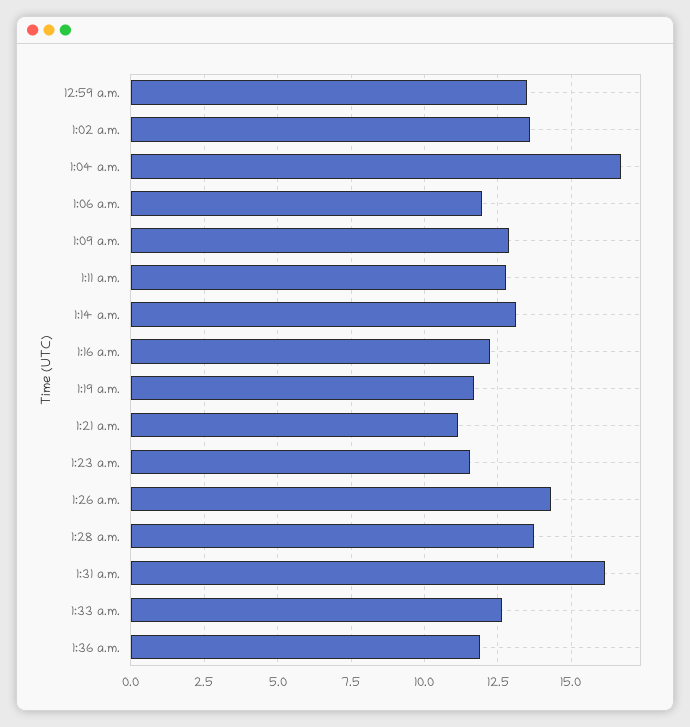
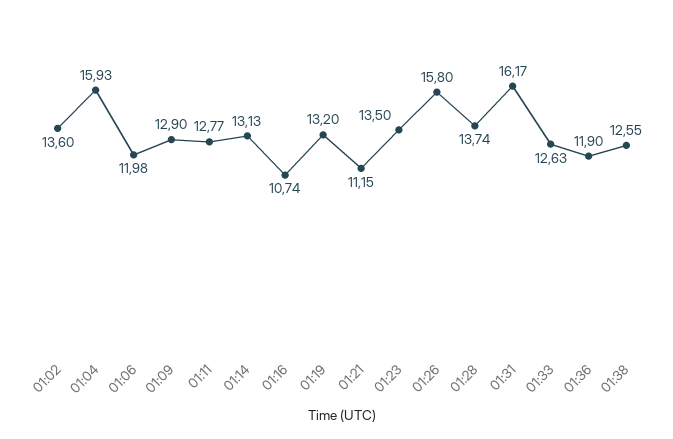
12:59 a.m.: 13.5 -> none
1:04 a.m.: 16.75 -> 15.93
1:16 a.m.: 12.25 -> 10.74
1:19 a.m.: 11.75 -> 13.2
1:23 a.m.: 11.5 -> 13.5
1:26 a.m.: 14.25 -> 15.8
01:38: none -> 12.55

